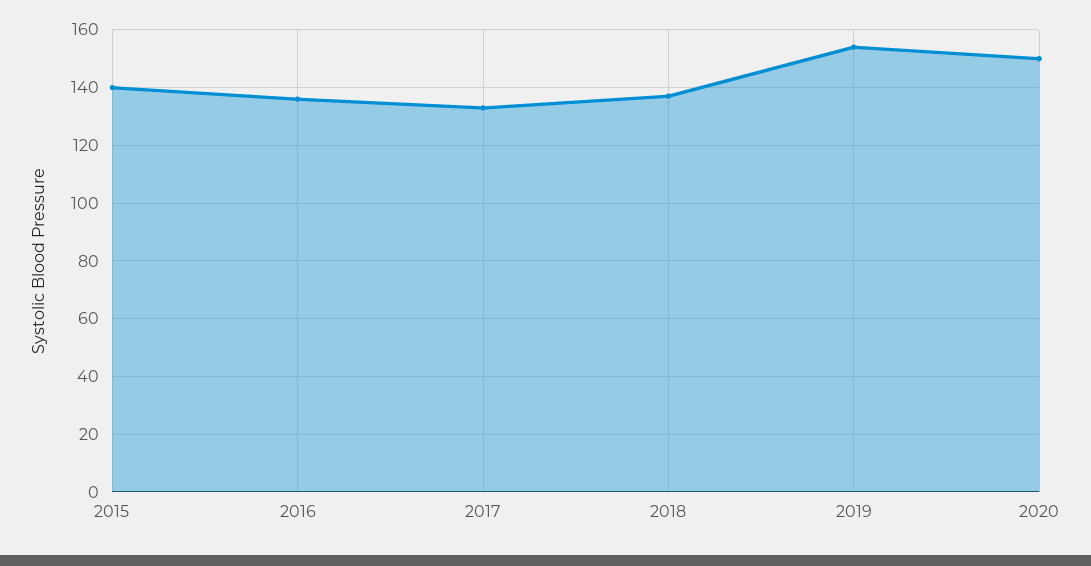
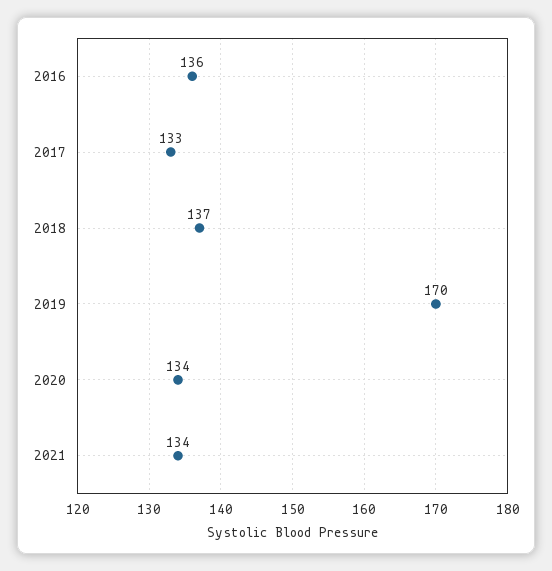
2015: 140 -> none
2019: 155 -> 170
2020: 150 -> 134
2021: none -> 134

